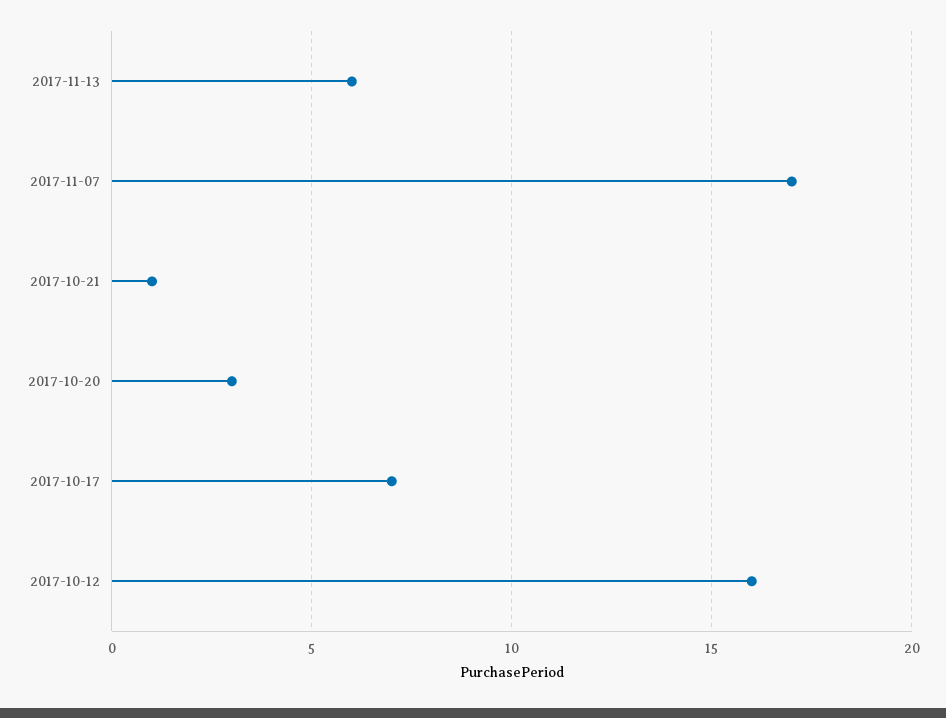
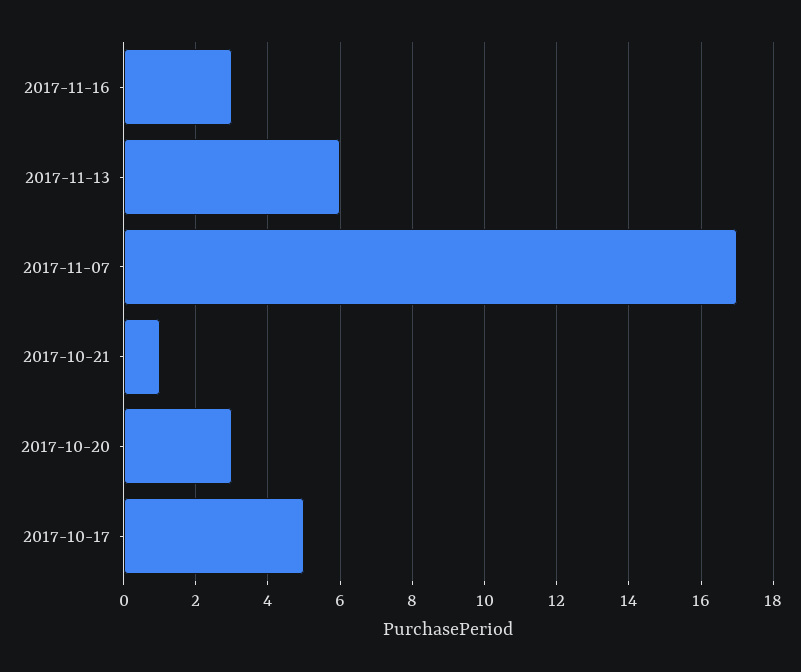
2017-10-17: 7 -> 5
2017-10-12: 16 -> none
2017-11-16: none -> 3

